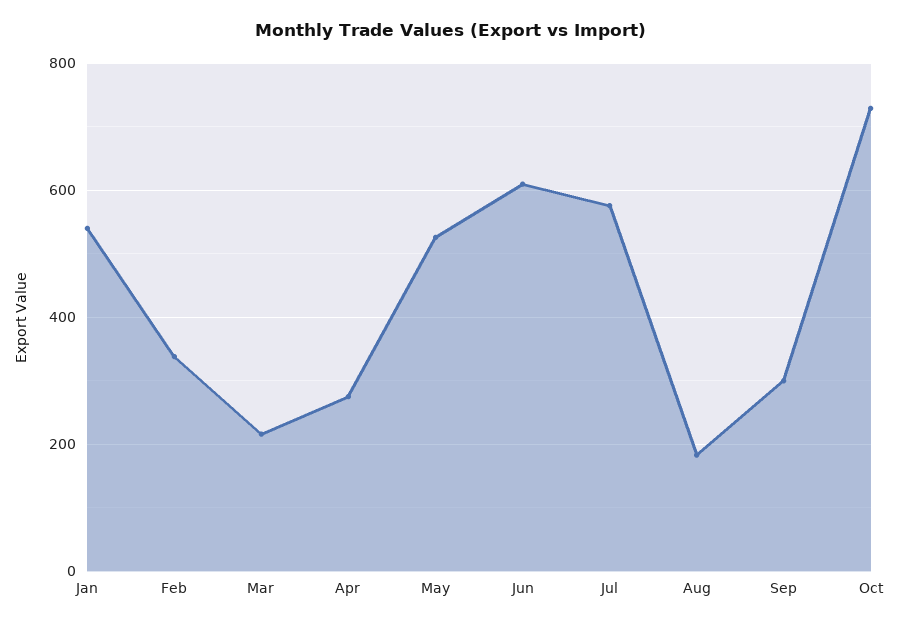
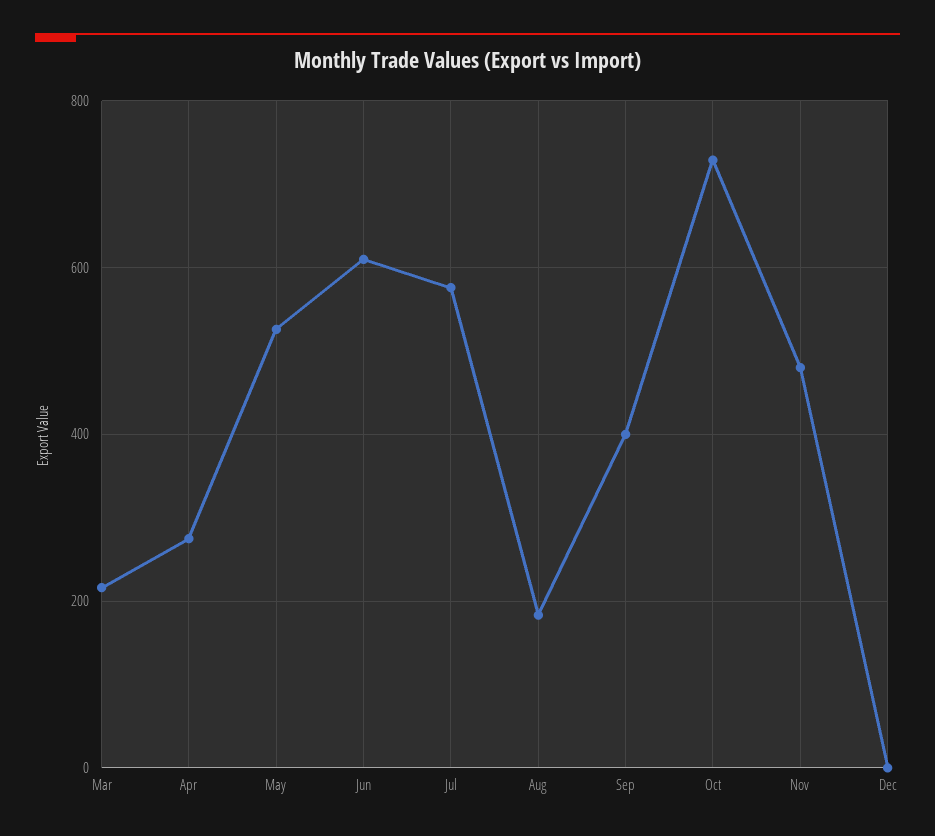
Jan: 540 -> none
Feb: 340 -> none
Sep: 300 -> 400
Nov: none -> 480
Dec: none -> 0

